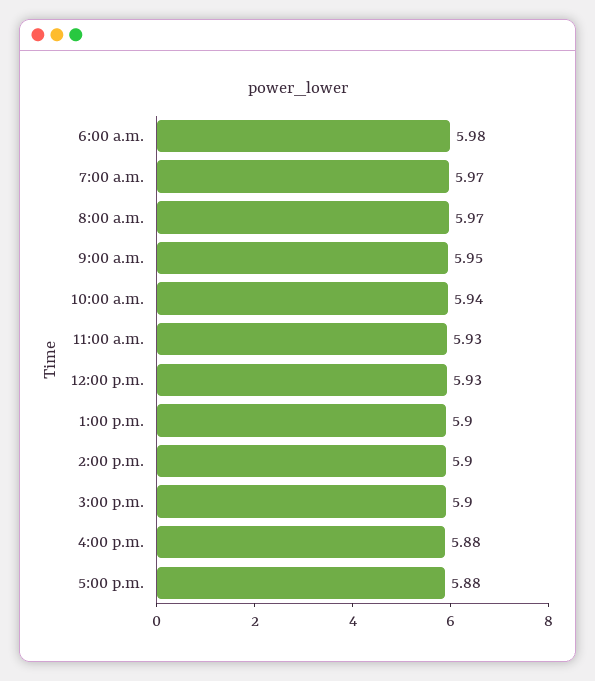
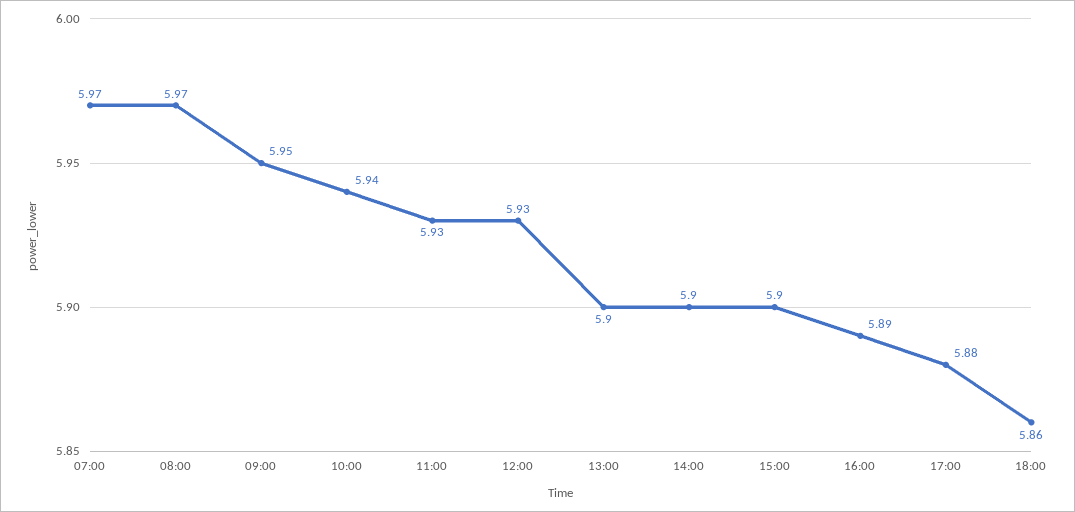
6:00 a.m.: 5.98 -> none
4:00 p.m.: 5.88 -> 5.89
18:00: none -> 5.86

